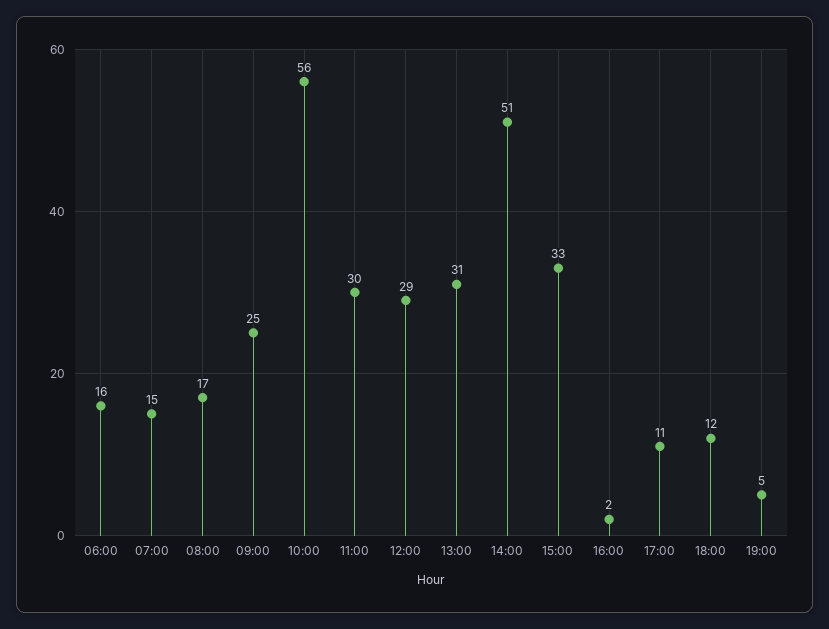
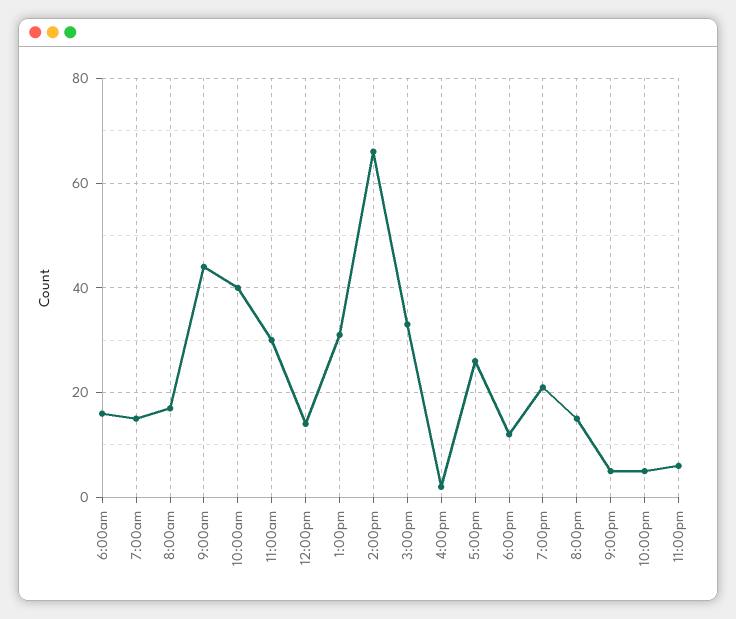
09:00: 25 -> 45
10:00: 56 -> 40
12:00: 29 -> 15
14:00: 51 -> 65
17:00: 11 -> 25
19:00: 5 -> 20
8:00pm: none -> 15
9:00pm: none -> 5
10:00pm: none -> 5
11:00pm: none -> 5

